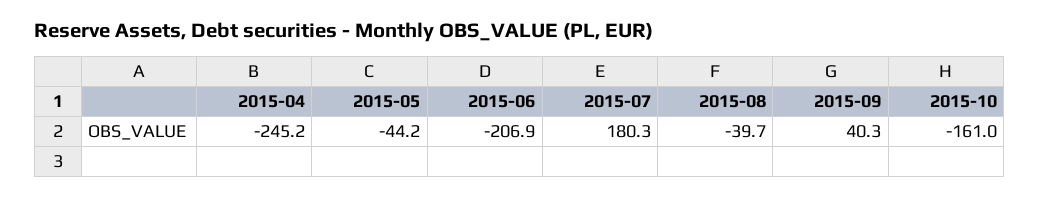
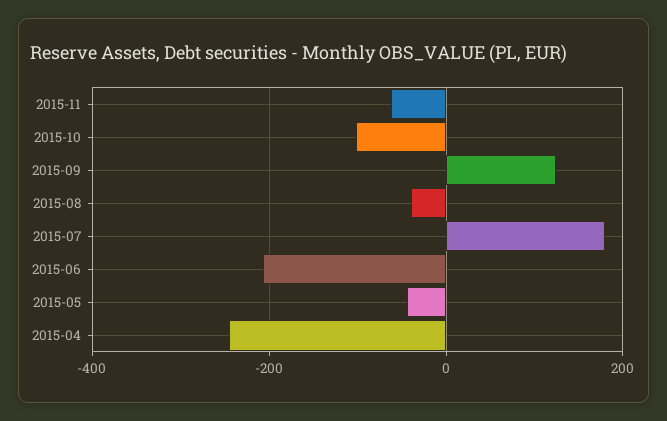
2015-09: 40.3 -> 120
2015-10: -161 -> -100
2015-11: none -> -60

